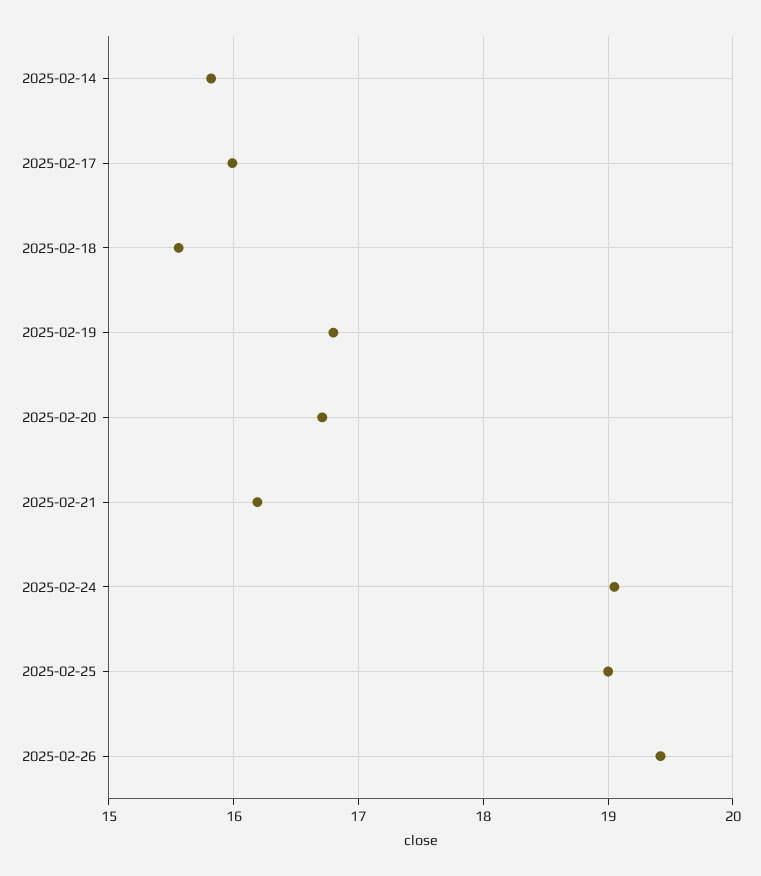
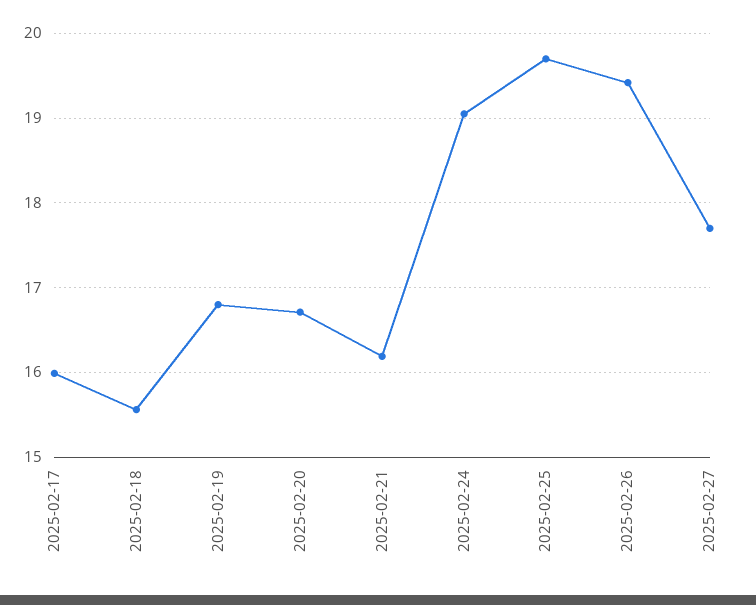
2025-02-14: 15.8 -> none
2025-02-25: 19 -> 19.7
2025-02-27: none -> 17.7

